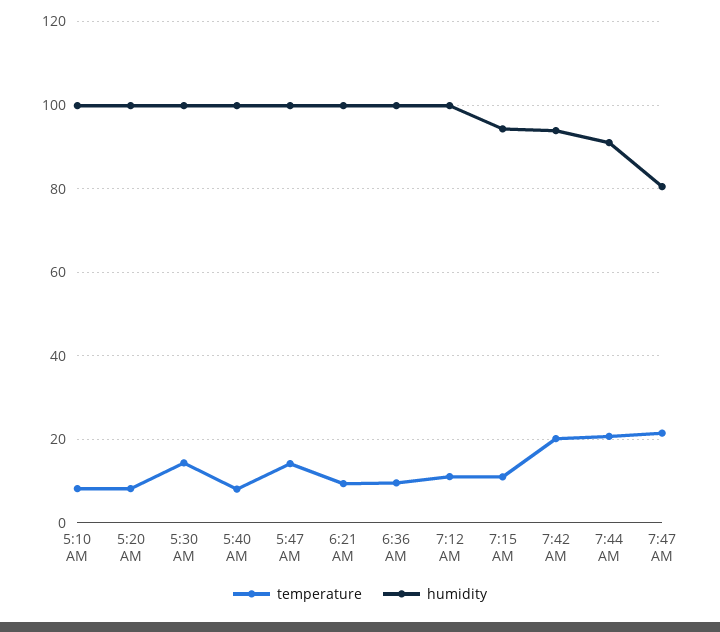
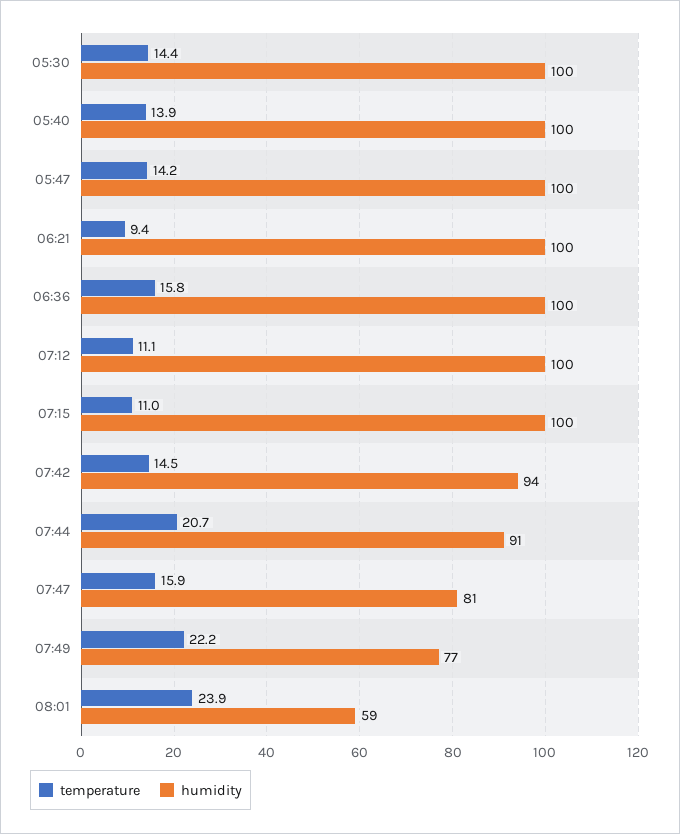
temperature, 5:10 AM: 8 -> none
humidity, 5:10 AM: 100 -> none
temperature, 5:20 AM: 8 -> none
humidity, 5:20 AM: 100 -> none
temperature, 5:40 AM: 8 -> 13.9
temperature, 6:36 AM: 10 -> 15.8
humidity, 7:15 AM: 94 -> 100
temperature, 7:42 AM: 20 -> 14.5
temperature, 7:47 AM: 22 -> 15.9
temperature, 07:49: none -> 22.2
humidity, 07:49: none -> 77
temperature, 08:01: none -> 23.9
humidity, 08:01: none -> 59

